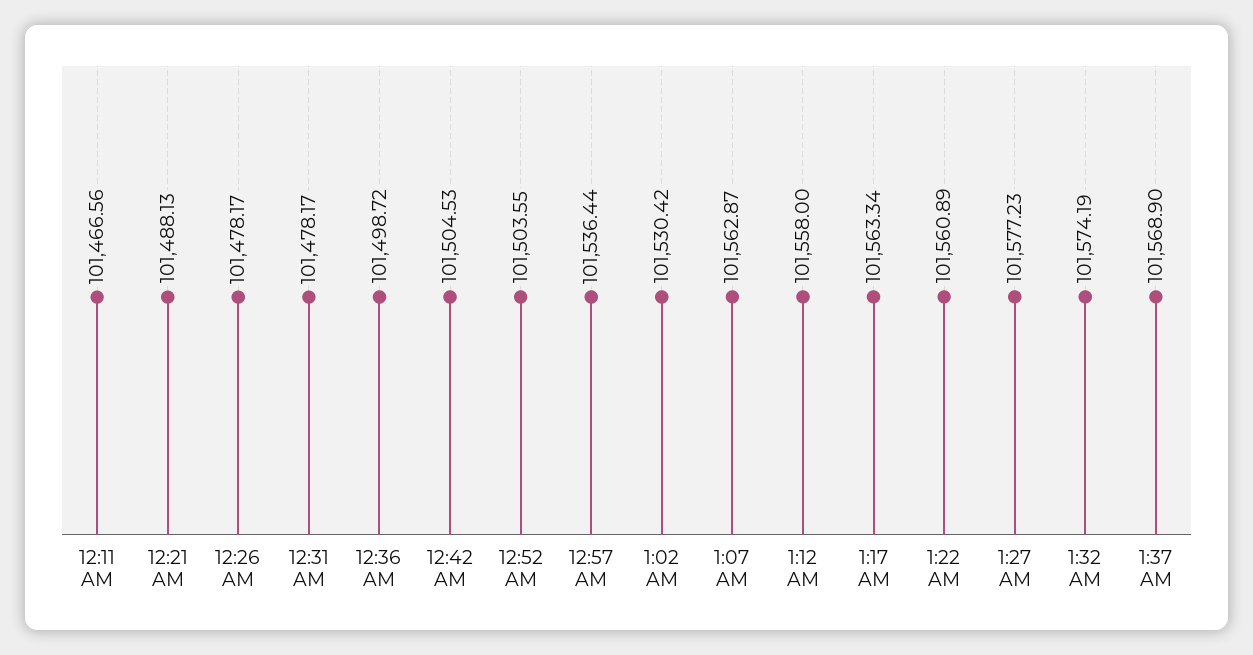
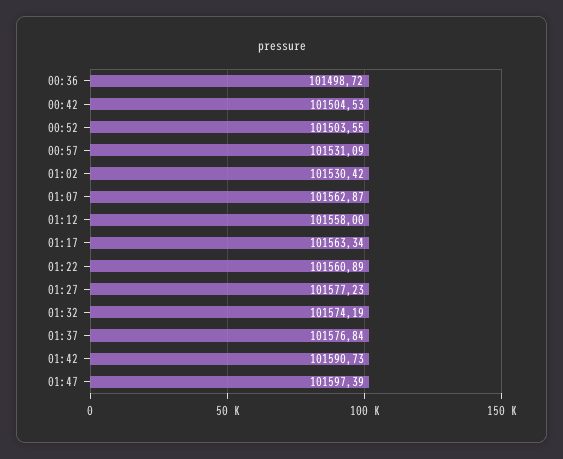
12:11 AM: 101466.56 -> none
12:21 AM: 101488.13 -> none
12:26 AM: 101478.17 -> none
12:31 AM: 101478.17 -> none
12:57 AM: 101536.44 -> 101531.09
1:37 AM: 101568.9 -> 101576.84
01:42: none -> 101590.73
01:47: none -> 101597.39

